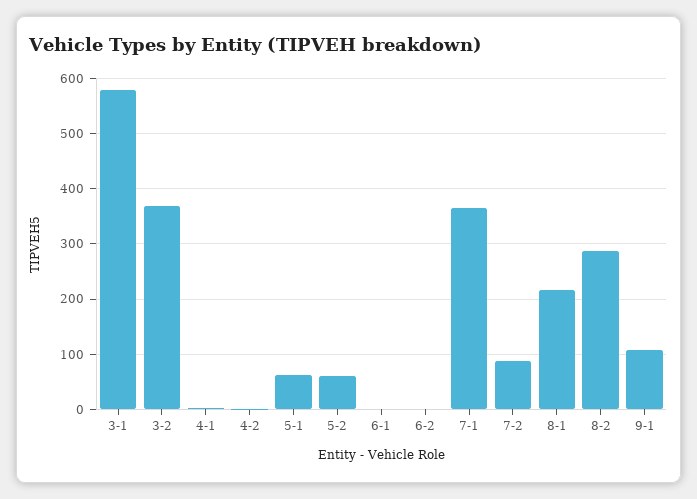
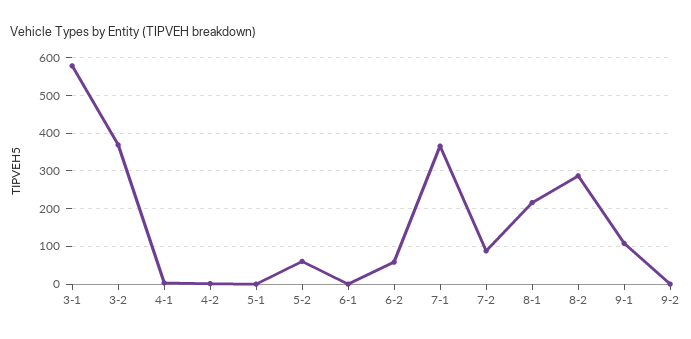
5-1: 60 -> 0
6-2: 0 -> 60
9-2: none -> 0

